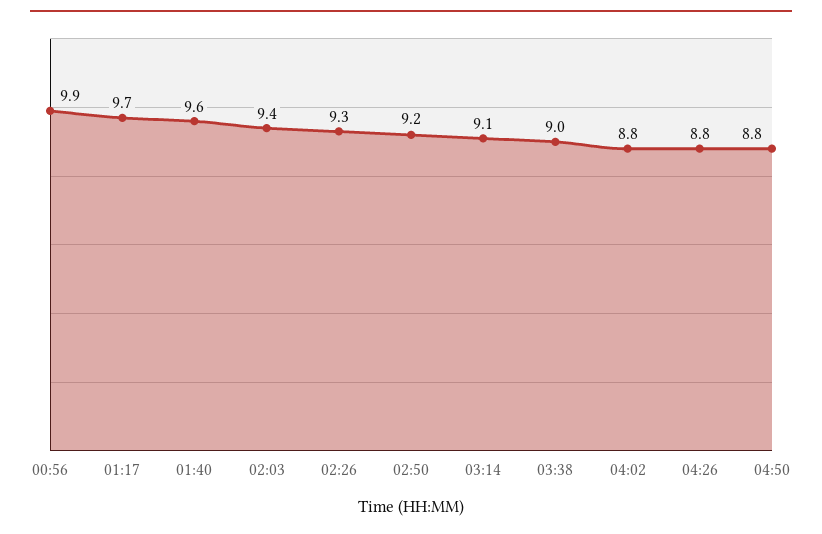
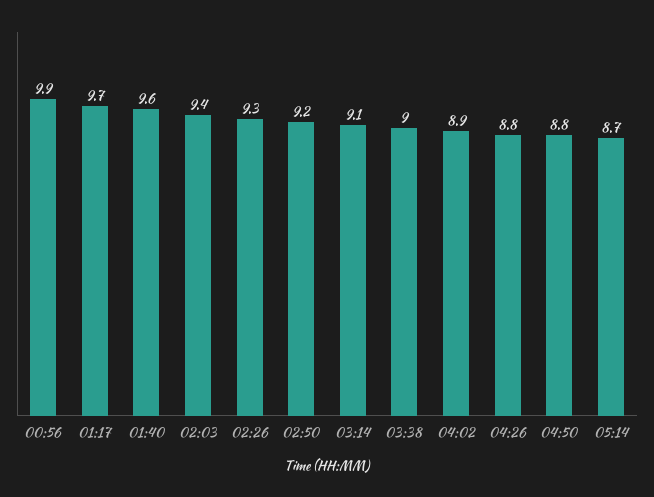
04:02: 8.8 -> 8.9
05:14: none -> 8.7

